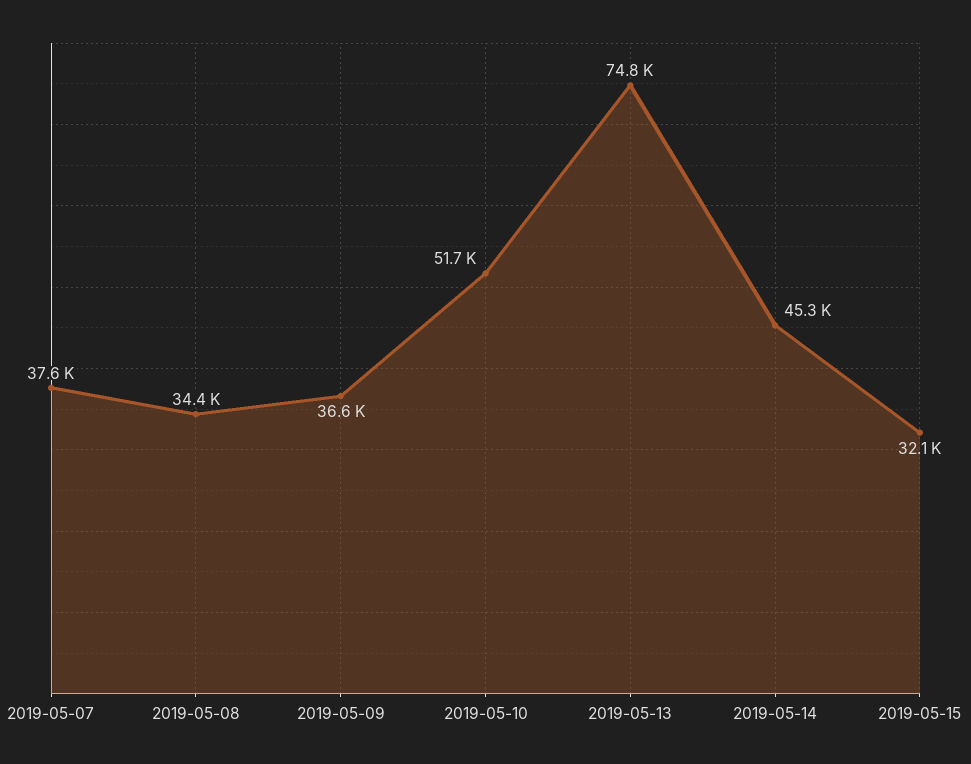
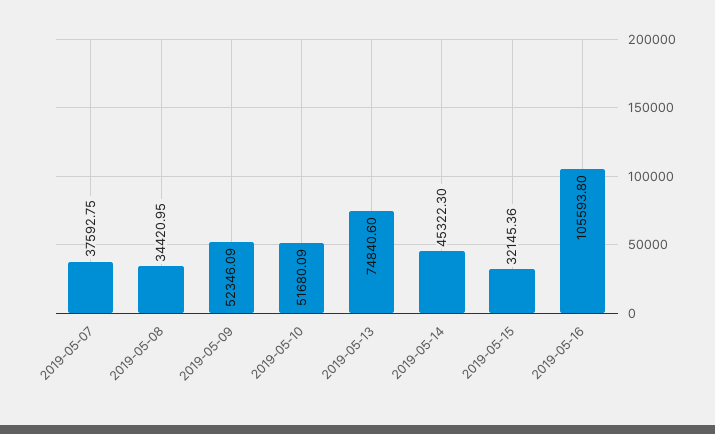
2019-05-09: 36600 -> 52346.09
2019-05-16: none -> 105593.8

